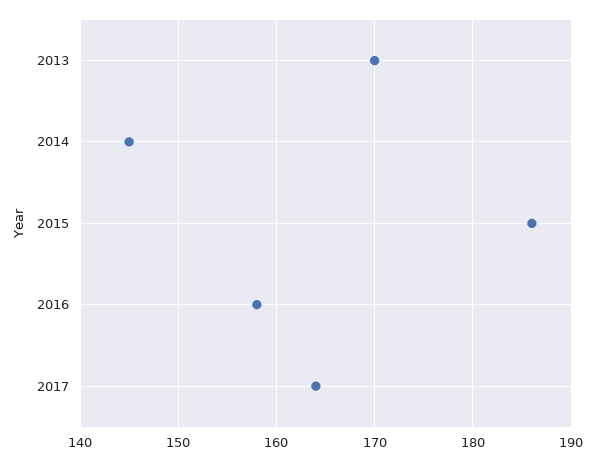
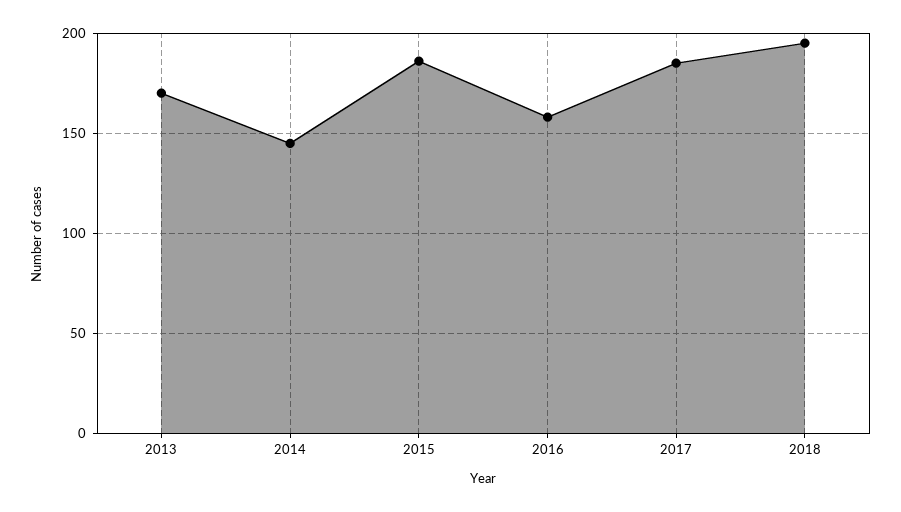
2017: 164 -> 185
2018: none -> 195

